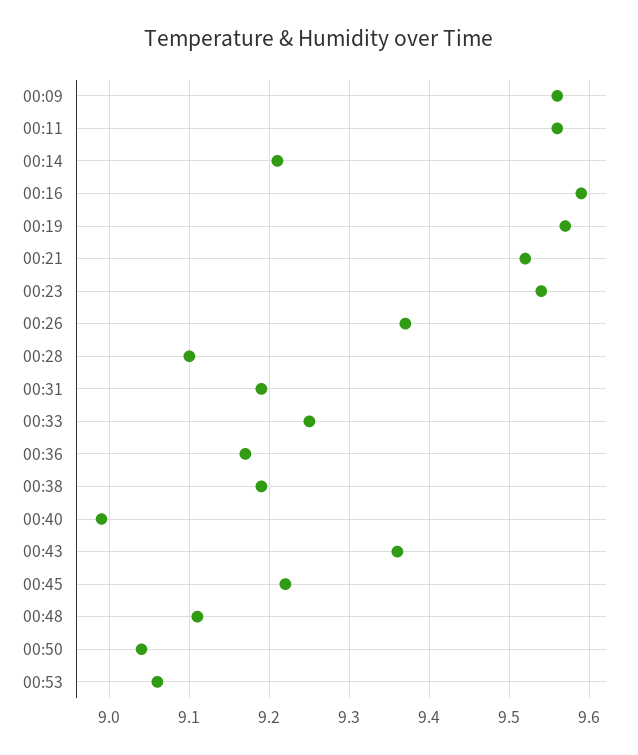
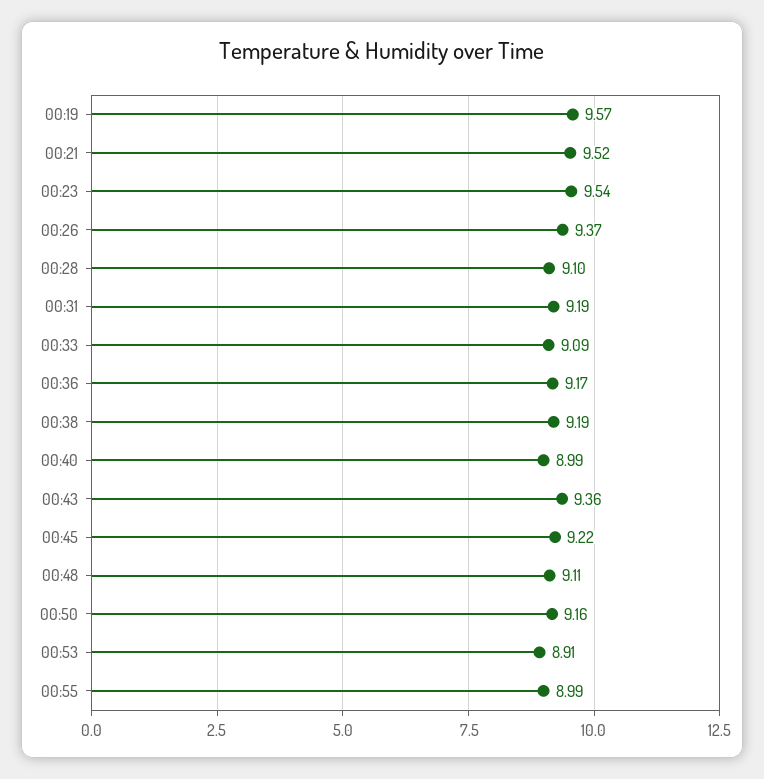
00:09: 9.56 -> none
00:11: 9.56 -> none
00:14: 9.21 -> none
00:16: 9.59 -> none
00:33: 9.25 -> 9.09
00:50: 9.04 -> 9.16
00:53: 9.06 -> 8.91
00:55: none -> 8.99

